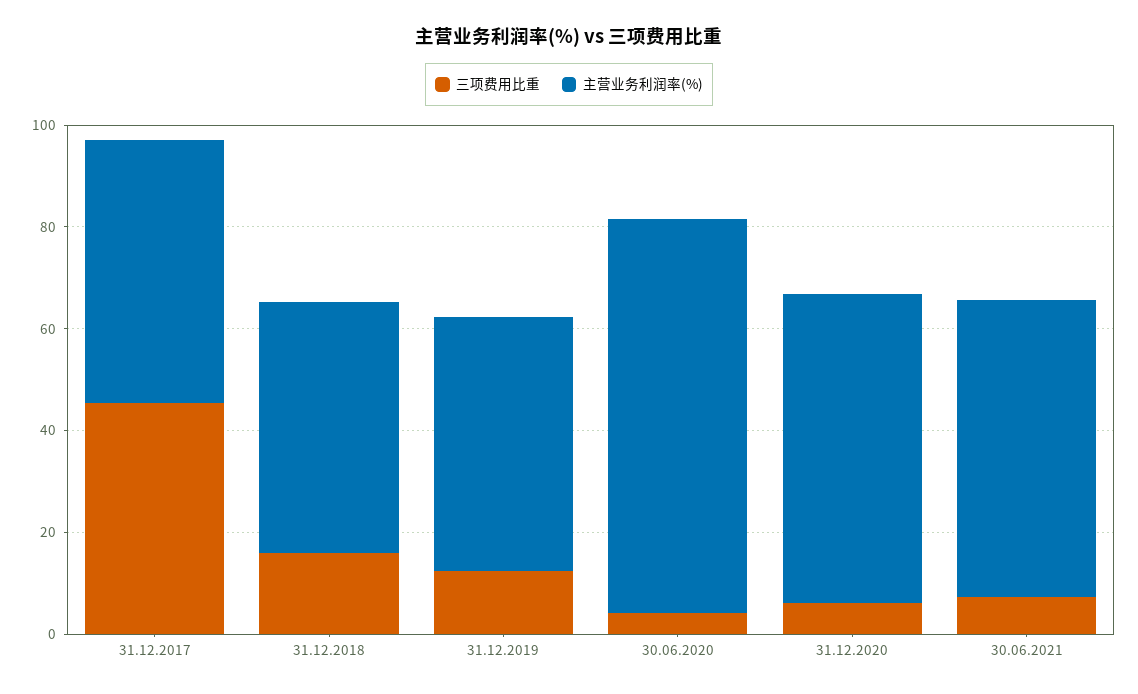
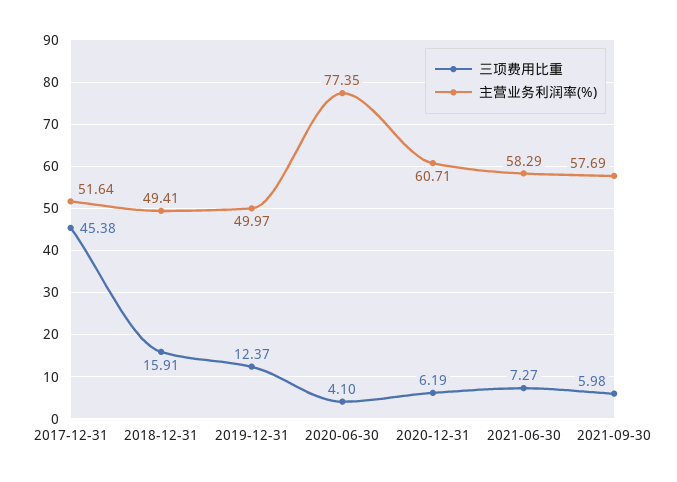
三项费用比重, 2021-09-30: none -> 5.98
主营业务利润率(%), 2021-09-30: none -> 57.69

